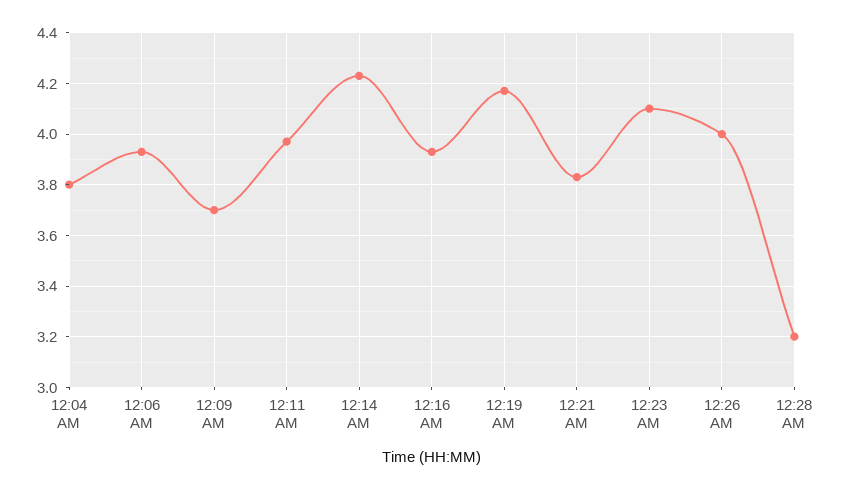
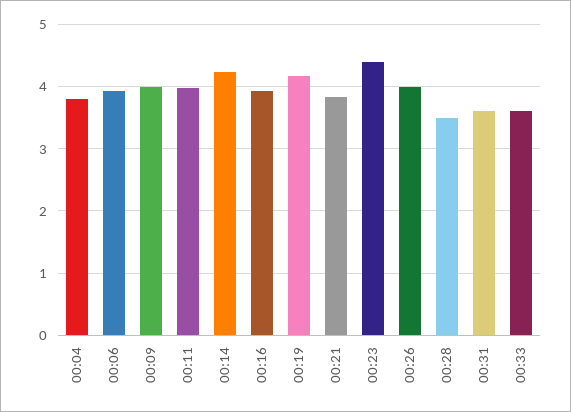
12:09 AM: 3.7 -> 4
12:23 AM: 4.1 -> 4.4
12:28 AM: 3.2 -> 3.5
00:31: none -> 3.6
00:33: none -> 3.6

